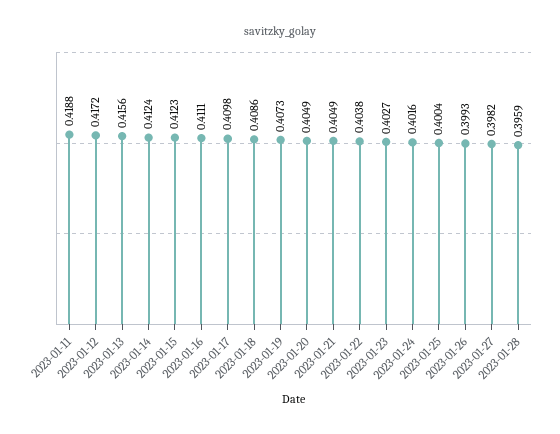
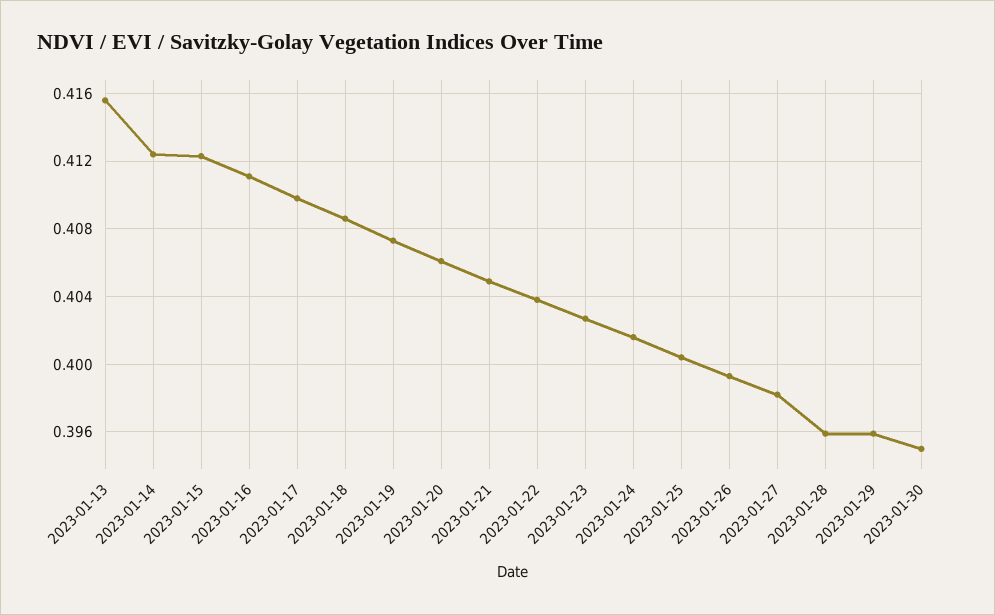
2023-01-11: 0.4188 -> none
2023-01-12: 0.4172 -> none
2023-01-20: 0.4049 -> 0.406
2023-01-29: none -> 0.396
2023-01-30: none -> 0.395

